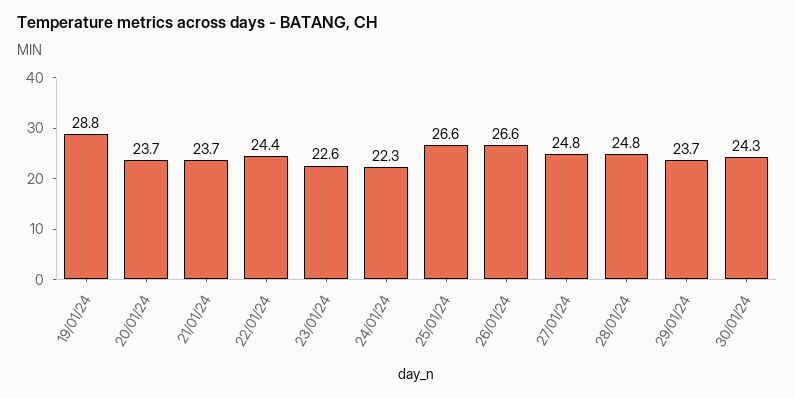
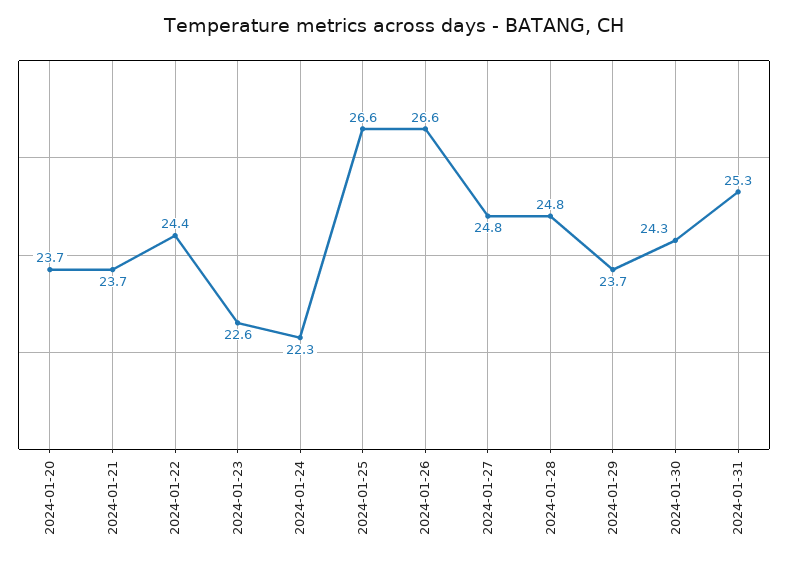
19/01/24: 28.8 -> none
2024-01-31: none -> 25.3

